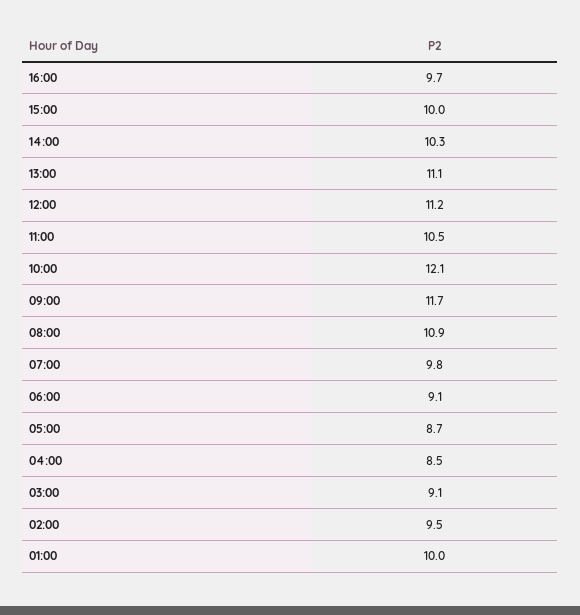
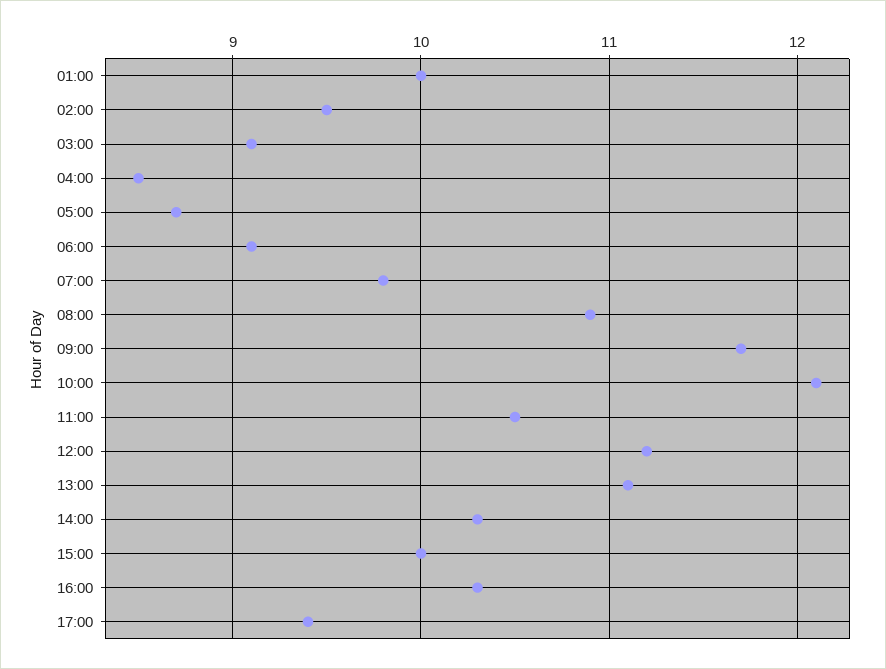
16:00: 9.7 -> 10.3
17:00: none -> 9.4

